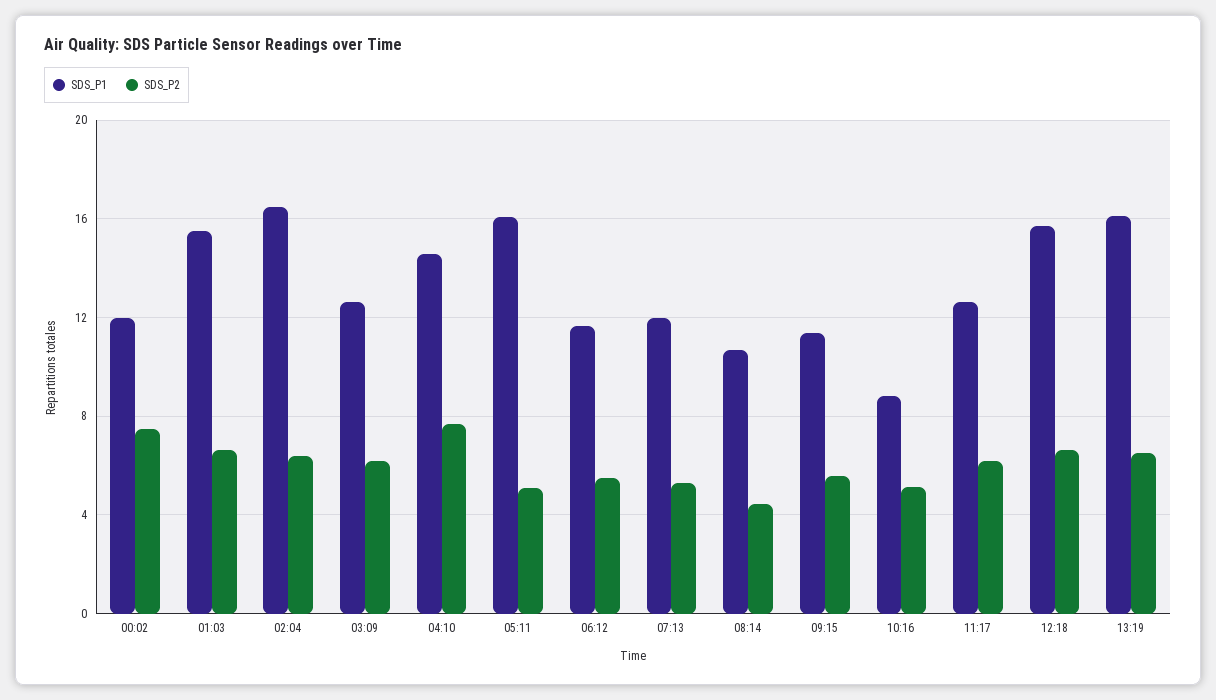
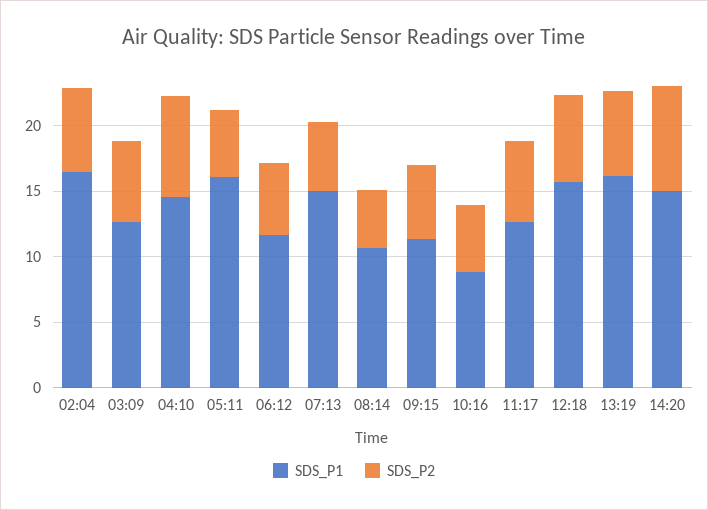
SDS_P1, 00:02: 12 -> none
SDS_P2, 00:02: 7.5 -> none
SDS_P1, 01:03: 15.5 -> none
SDS_P2, 01:03: 6.5 -> none
SDS_P1, 07:13: 12 -> 15
SDS_P1, 14:20: none -> 15
SDS_P2, 14:20: none -> 8

